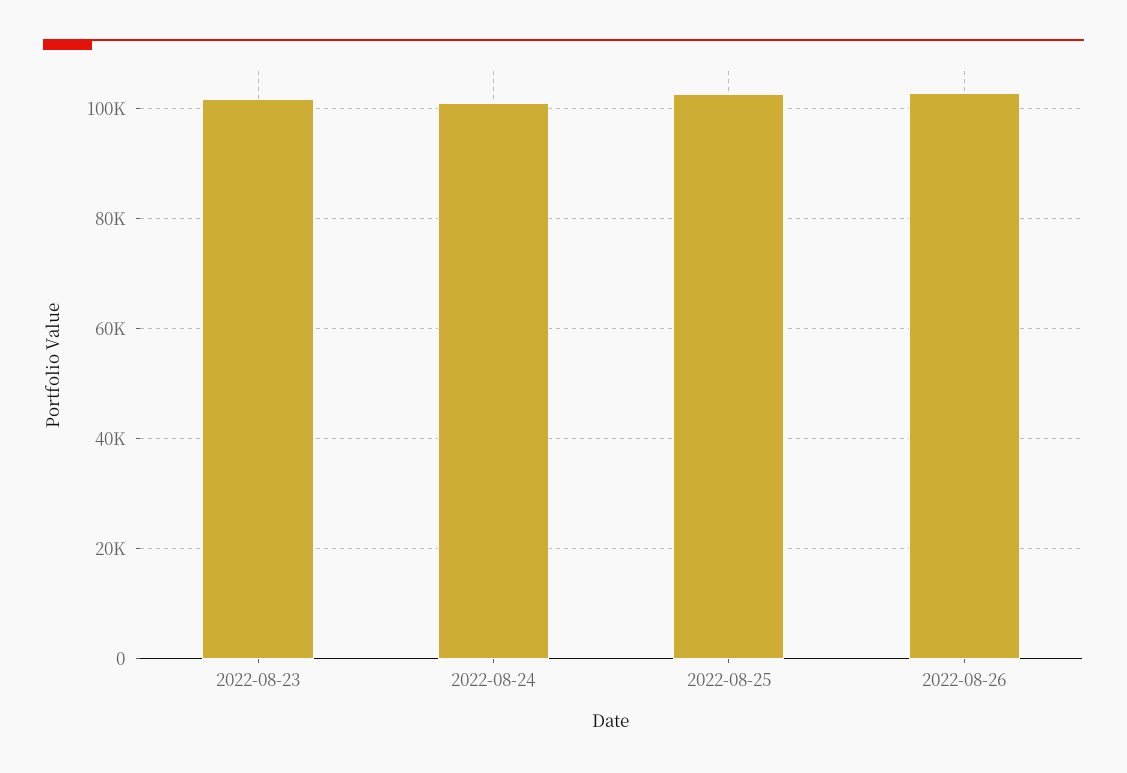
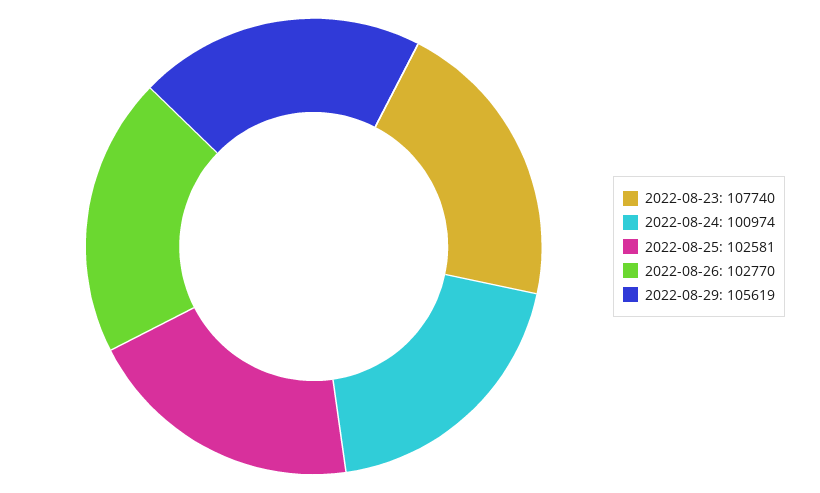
2022-08-23: 102000 -> 107740
2022-08-29: none -> 105619

